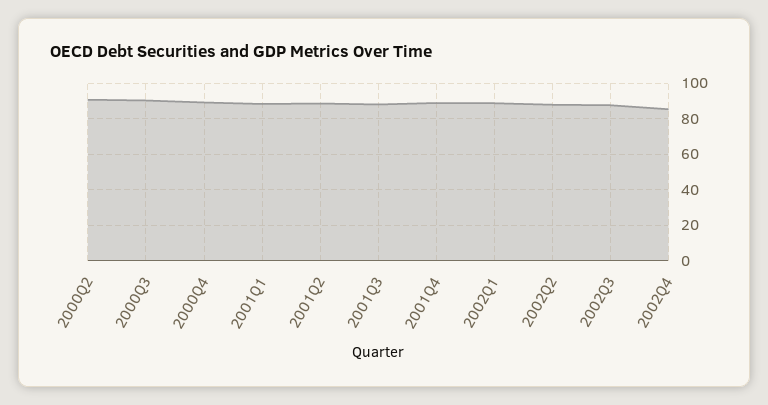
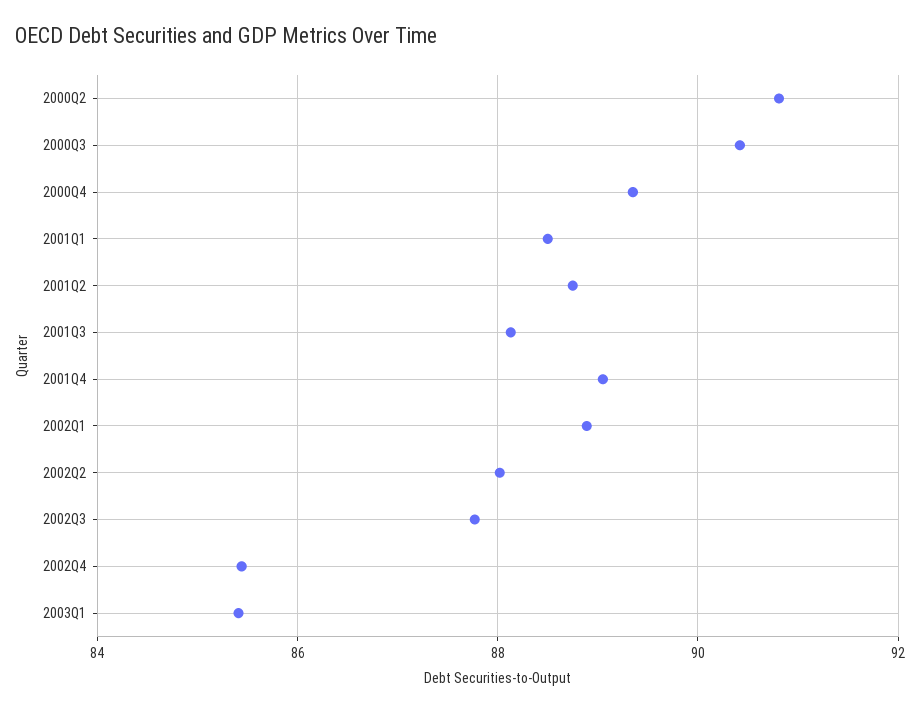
2003Q1: none -> 85.4

